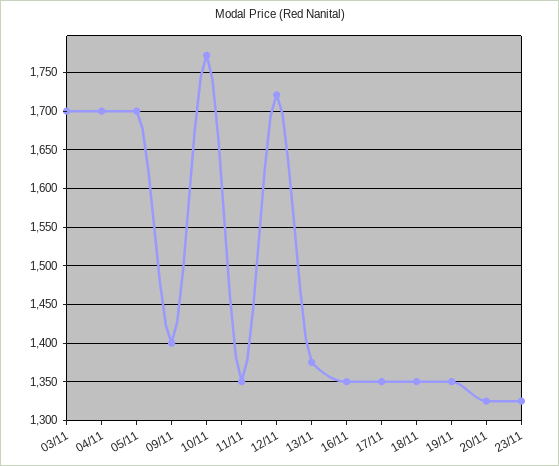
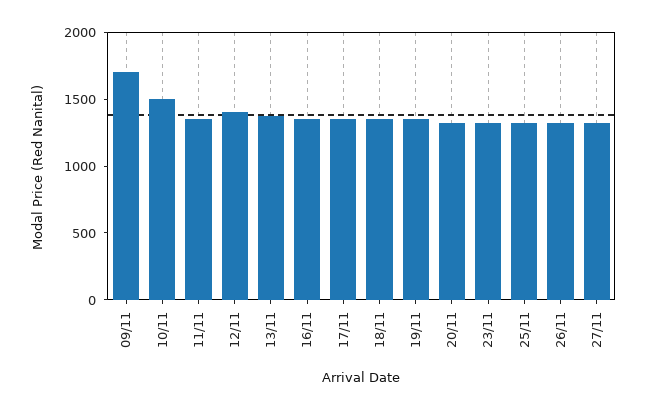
03/11: 1700 -> none
04/11: 1700 -> none
05/11: 1700 -> none
09/11: 1400 -> 1700
10/11: 1770 -> 1500
12/11: 1720 -> 1400
25/11: none -> 1300
26/11: none -> 1300
27/11: none -> 1300

